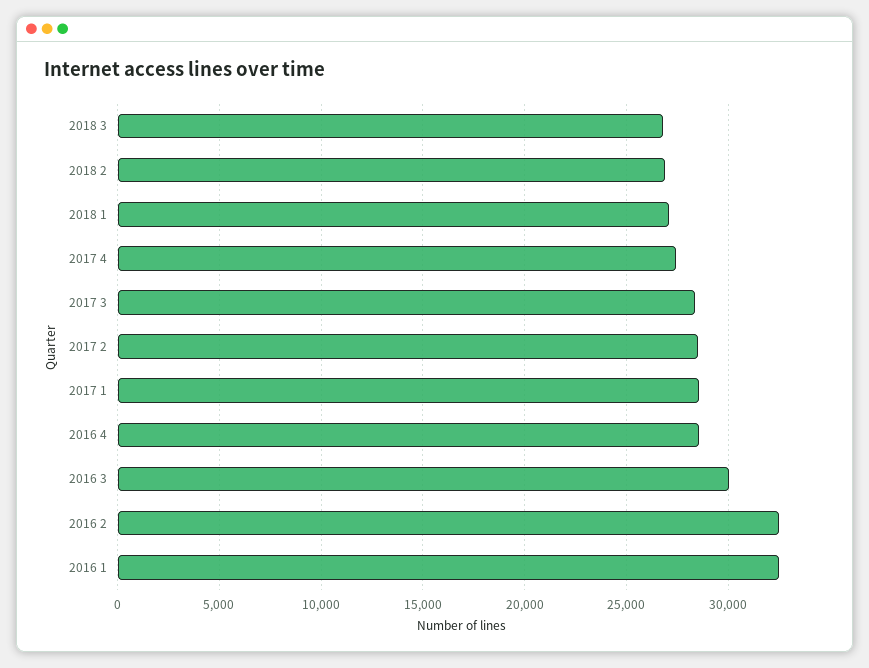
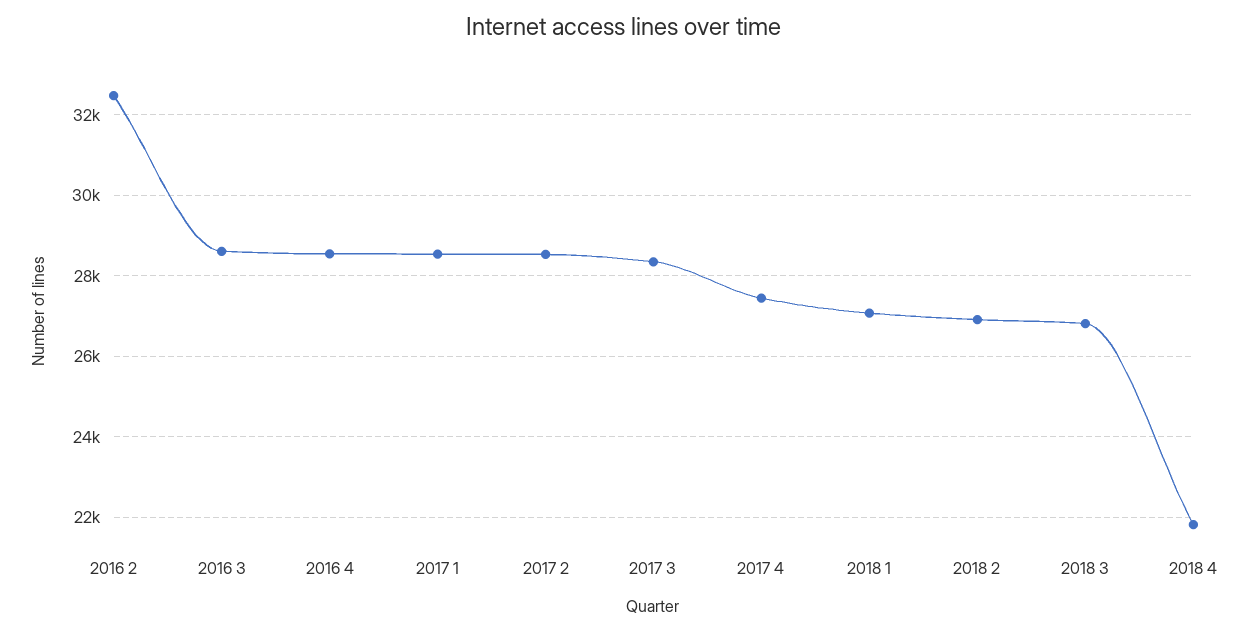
2016 3: 30000 -> 28600
2016 1: 32500 -> none
2018 4: none -> 21800

